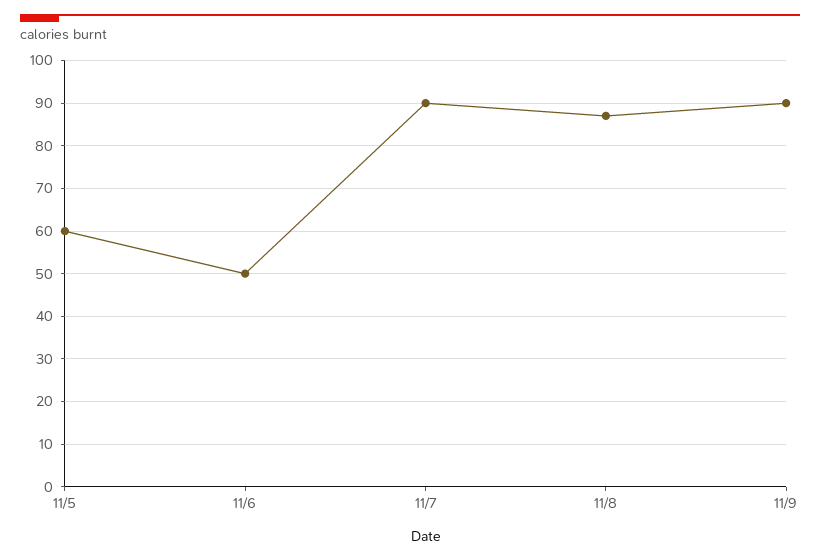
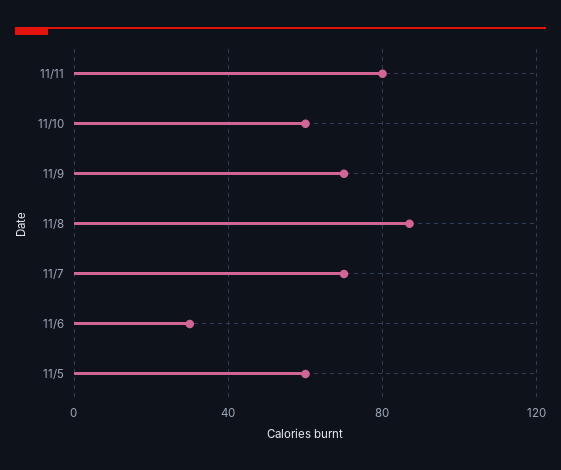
11/6: 50 -> 30
11/7: 90 -> 70
11/9: 90 -> 70
11/11: none -> 80
11/10: none -> 60

